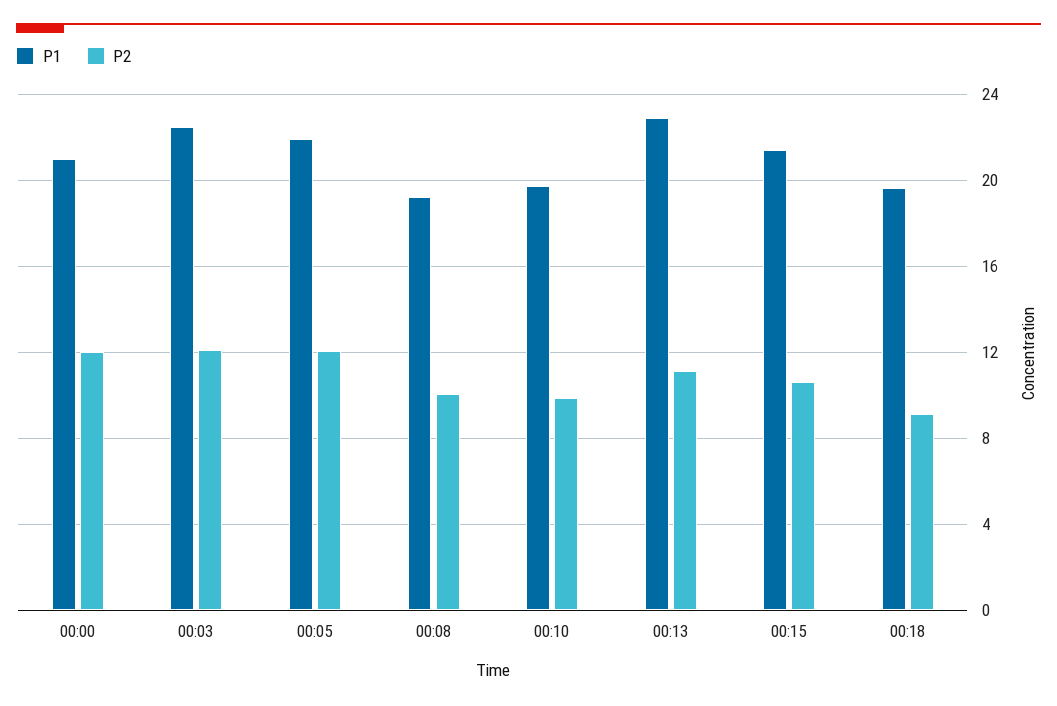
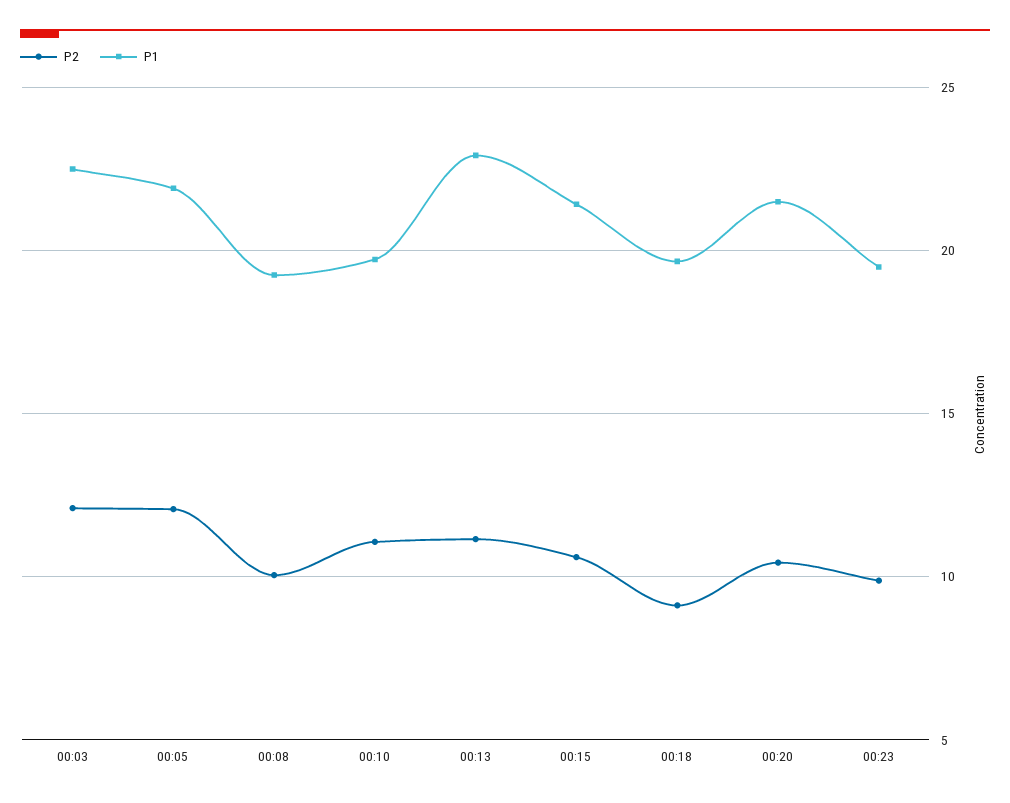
P1, 00:00: 21 -> none
P2, 00:00: 12 -> none
P2, 00:10: 10 -> 11
P2, 00:20: none -> 10.5
P1, 00:20: none -> 21.5
P2, 00:23: none -> 10
P1, 00:23: none -> 19.5

